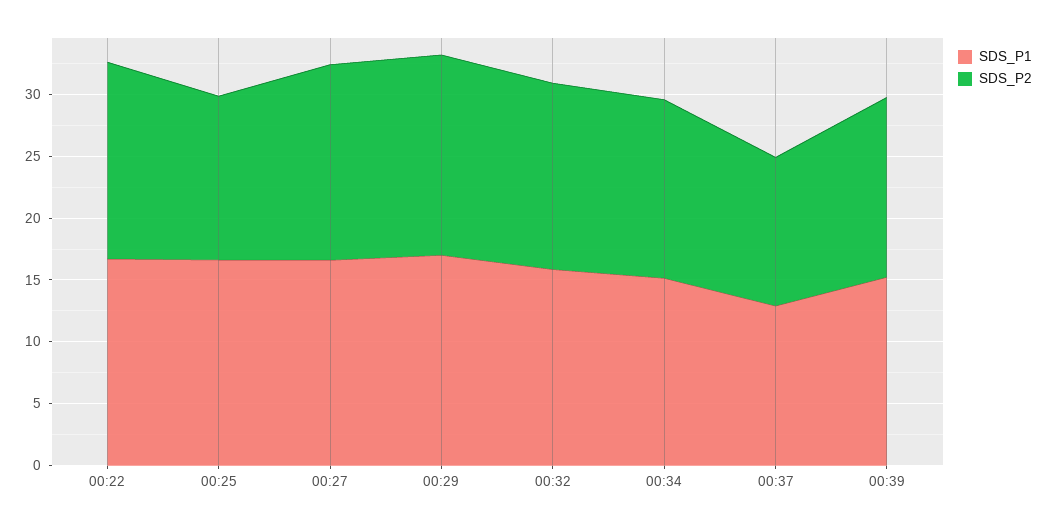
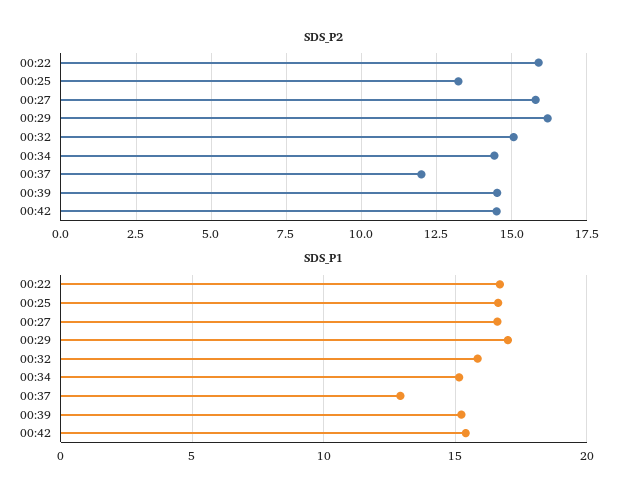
SDS_P2, 00:42: none -> 14.5
SDS_P1, 00:42: none -> 15.5

